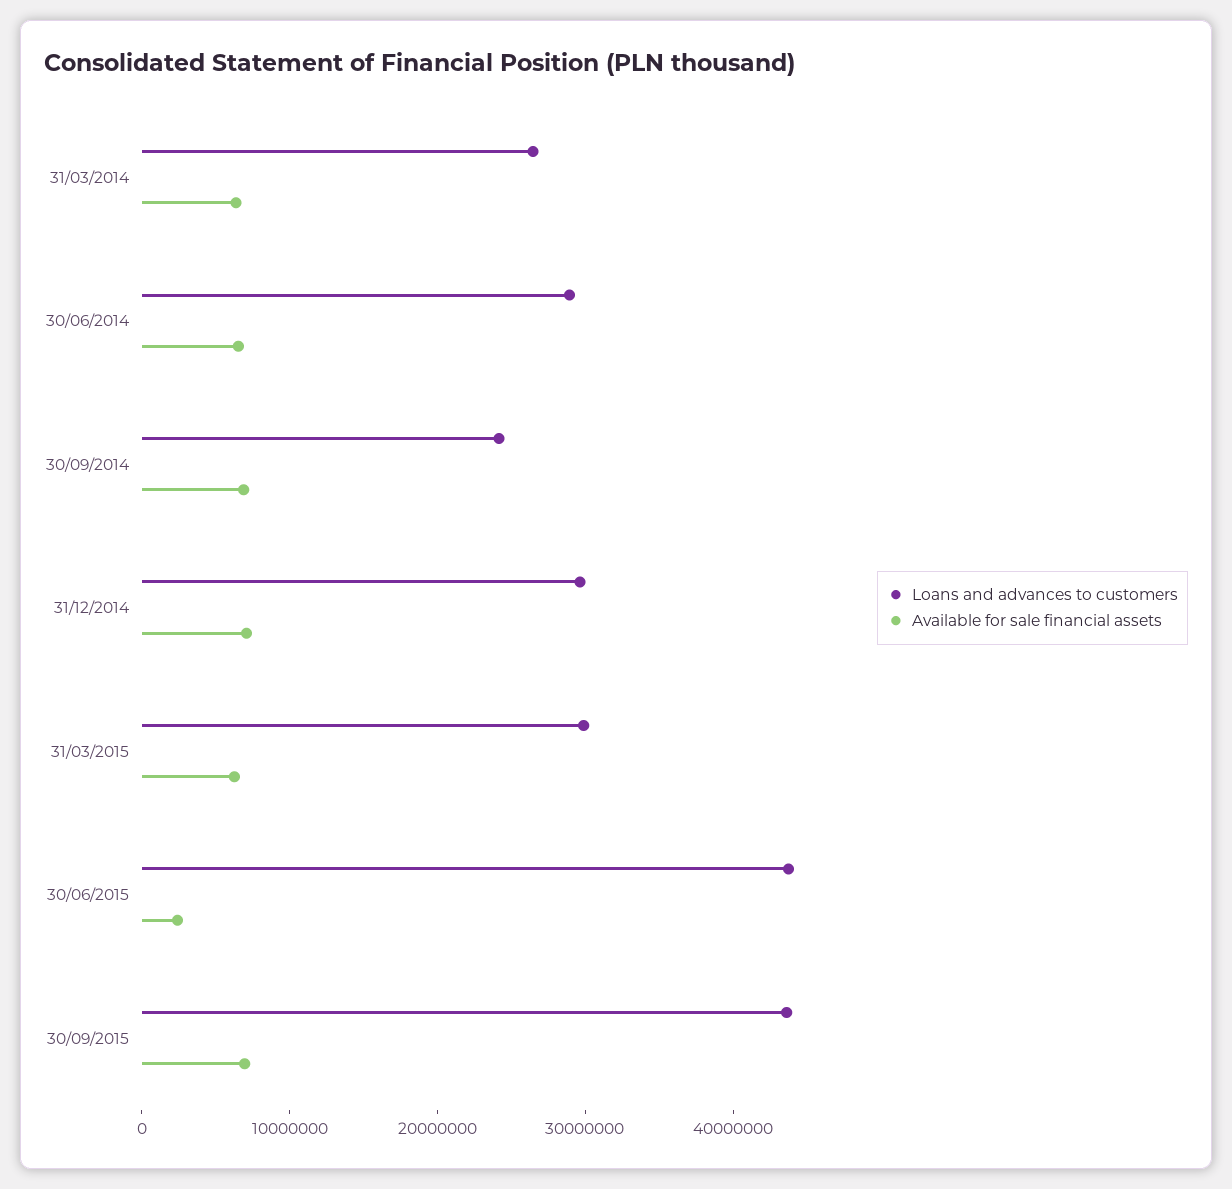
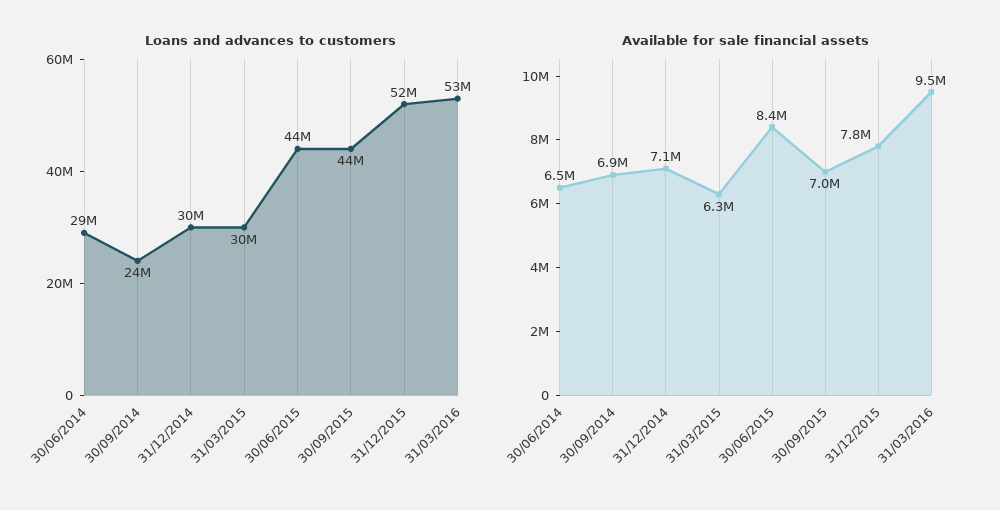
Loans and advances to customers, 31/03/2014: 26000000 -> none
Available for sale financial assets, 31/03/2014: 6000000 -> none
Available for sale financial assets, 30/06/2015: 2000000 -> 8400000
Loans and advances to customers, 31/12/2015: none -> 52000000
Loans and advances to customers, 31/03/2016: none -> 53000000
Available for sale financial assets, 31/12/2015: none -> 7800000
Available for sale financial assets, 31/03/2016: none -> 9500000

